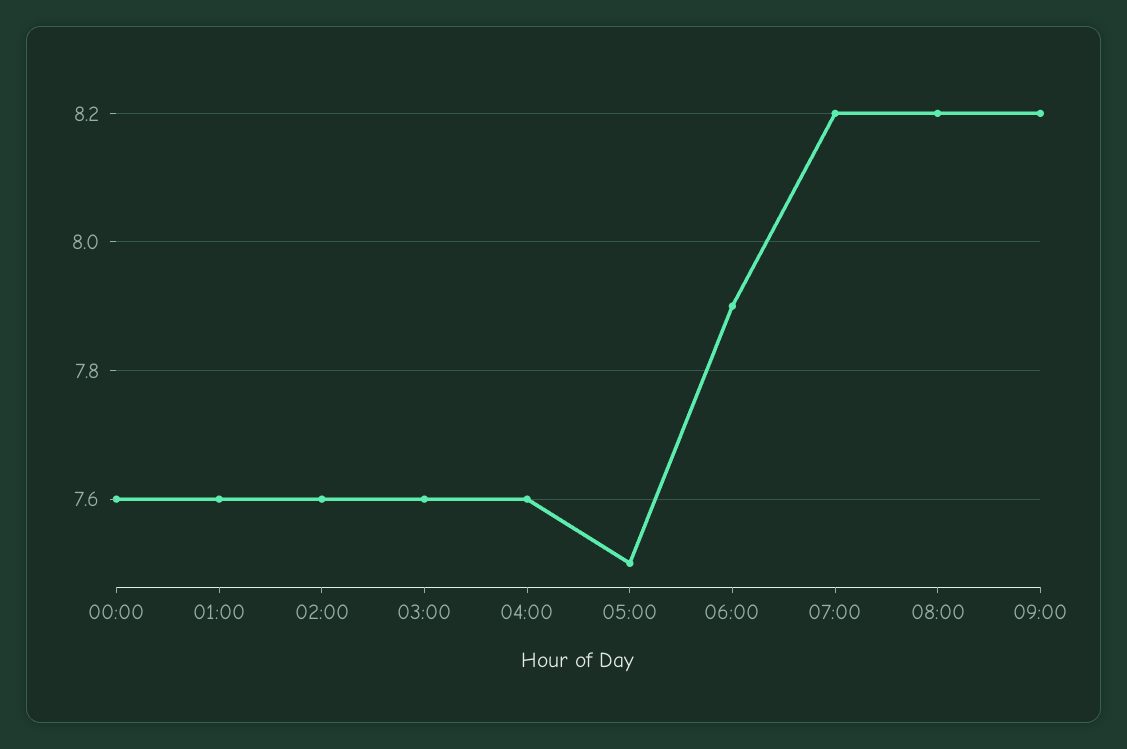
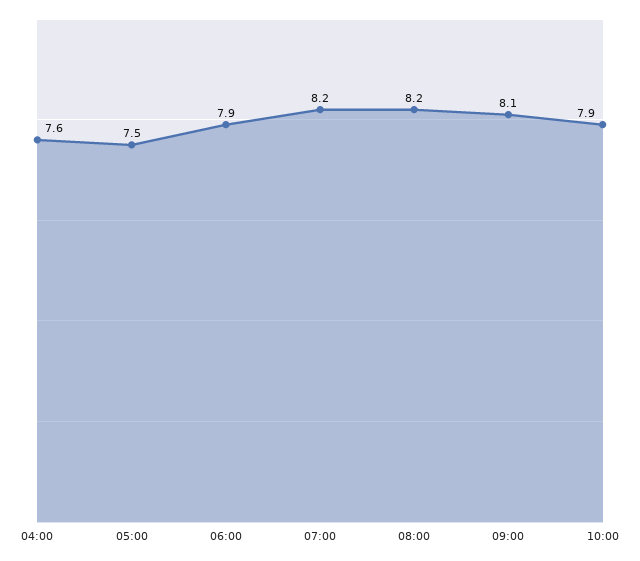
00:00: 7.6 -> none
01:00: 7.6 -> none
02:00: 7.6 -> none
03:00: 7.6 -> none
09:00: 8.2 -> 8.1
10:00: none -> 7.9

